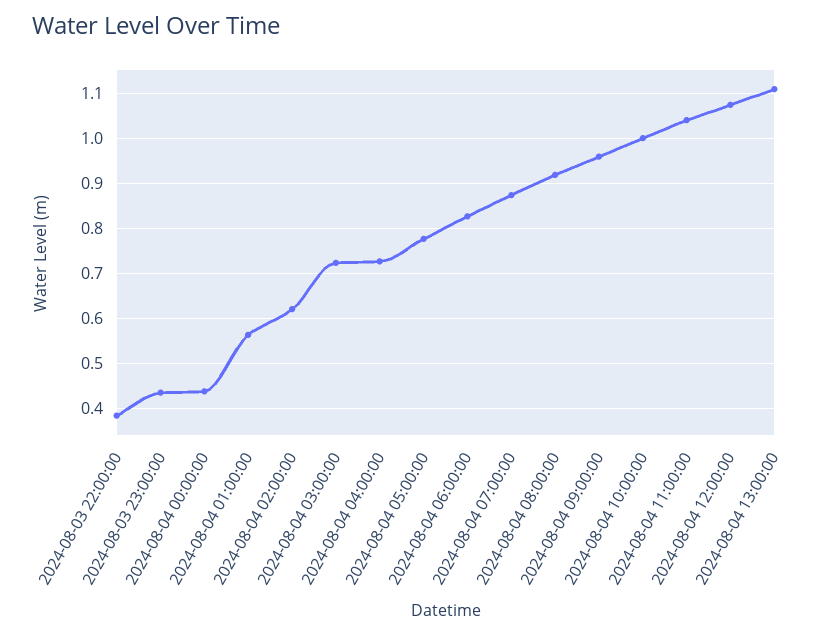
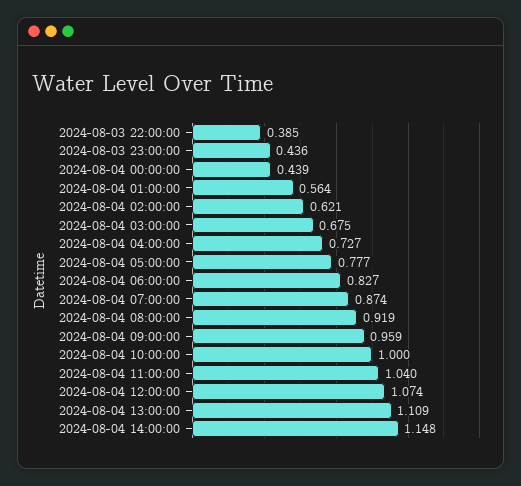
2024-08-04 03:00:00: 0.72 -> 0.675
2024-08-04 14:00:00: none -> 1.148

